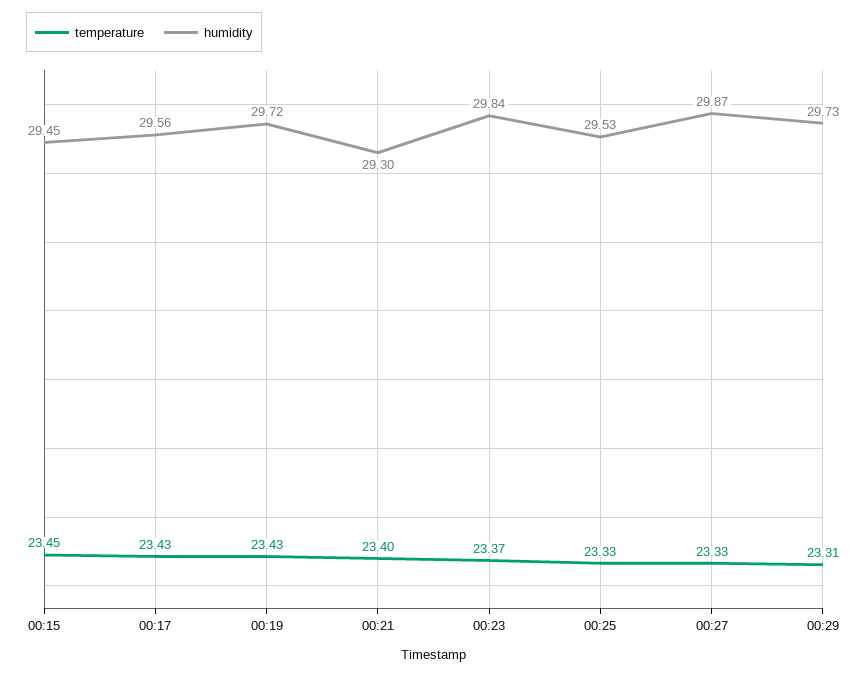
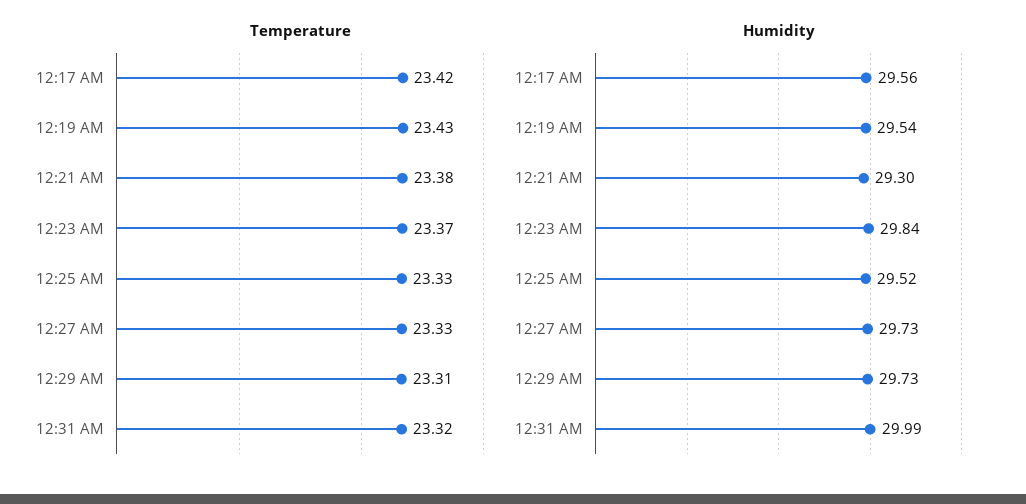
temperature, 00:15: 23.45 -> none
humidity, 00:15: 29.45 -> none
temperature, 00:17: 23.43 -> 23.42
humidity, 00:19: 29.72 -> 29.54
temperature, 00:21: 23.4 -> 23.38
humidity, 00:25: 29.53 -> 29.52
humidity, 00:27: 29.87 -> 29.73
temperature, 12:31 AM: none -> 23.32
humidity, 12:31 AM: none -> 29.99

